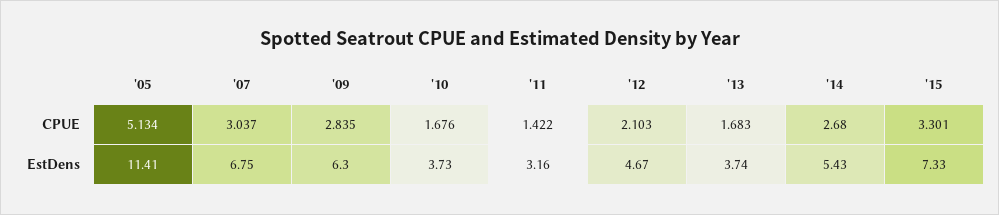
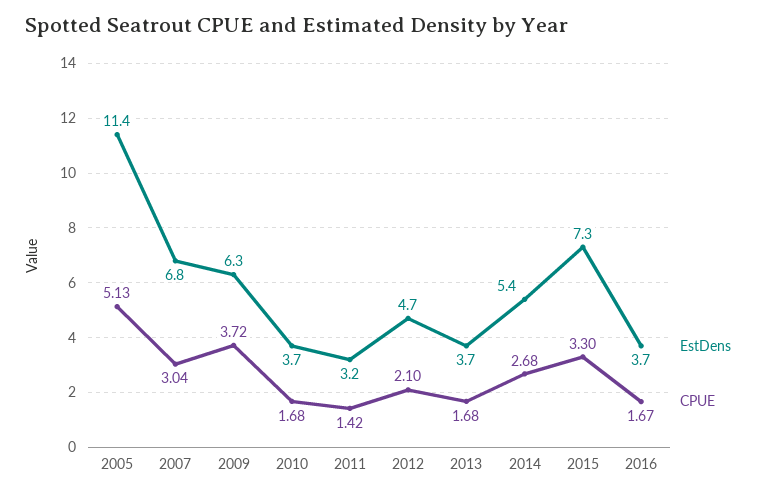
CPUE, '09: 2.835 -> 3.72
EstDens, 2016: none -> 3.7
CPUE, 2016: none -> 1.67

